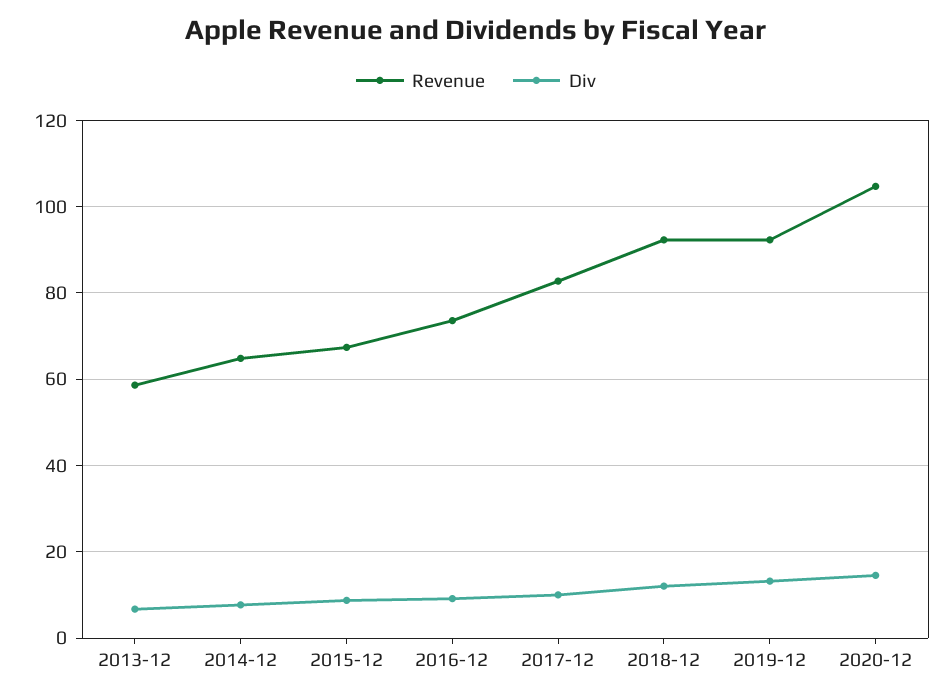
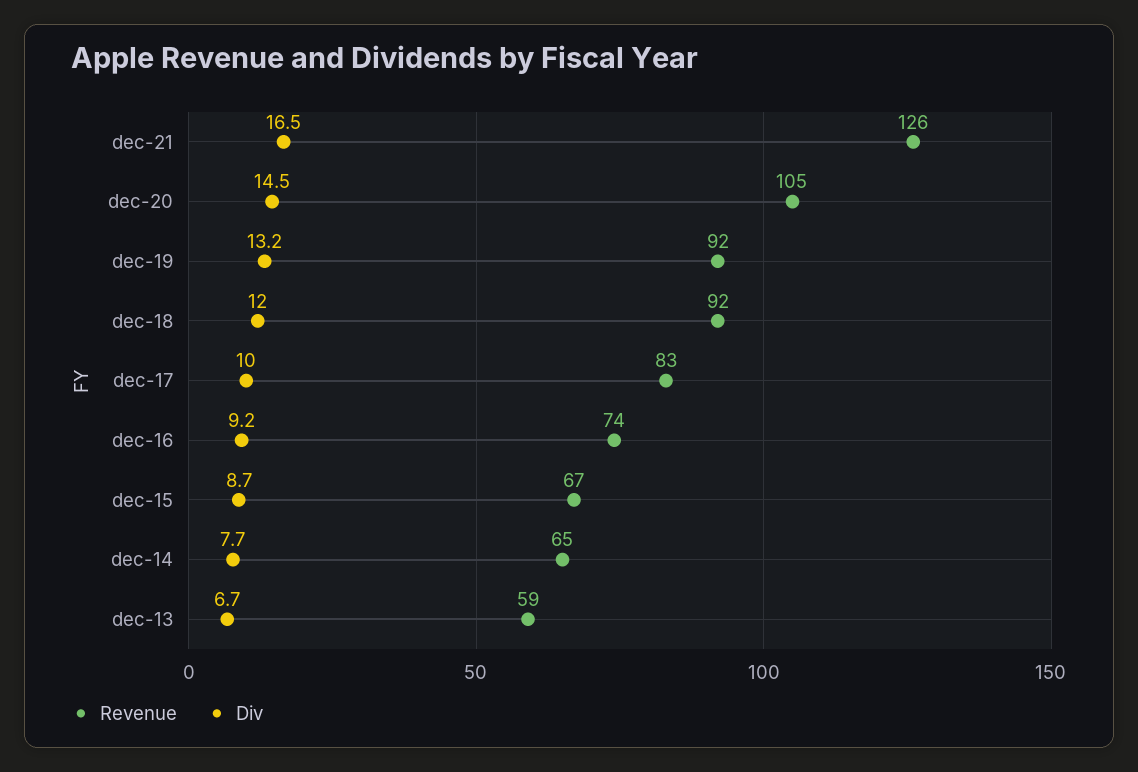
Revenue, dec-21: none -> 126
Div, dec-21: none -> 16.5

